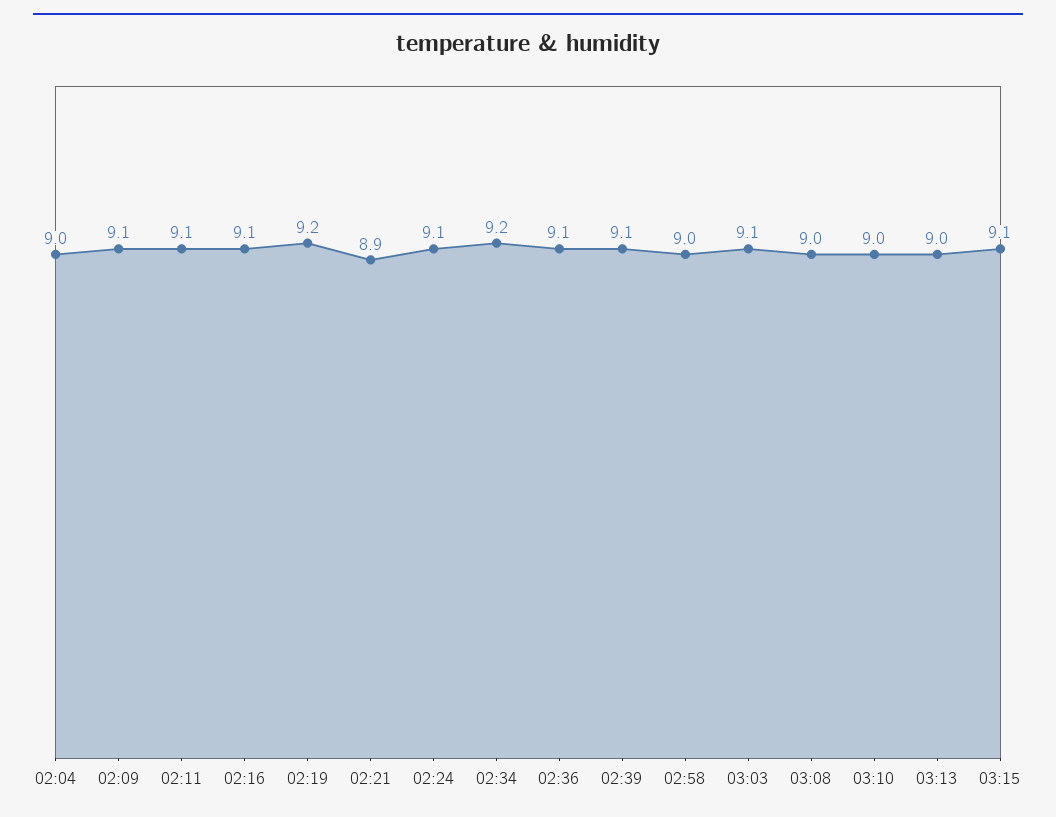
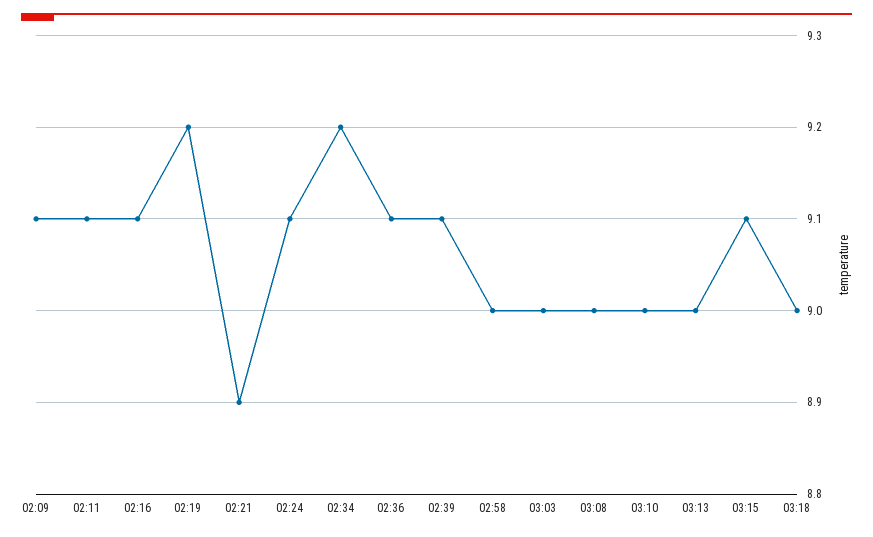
02:04: 9 -> none
03:03: 9.1 -> 9
03:18: none -> 9

